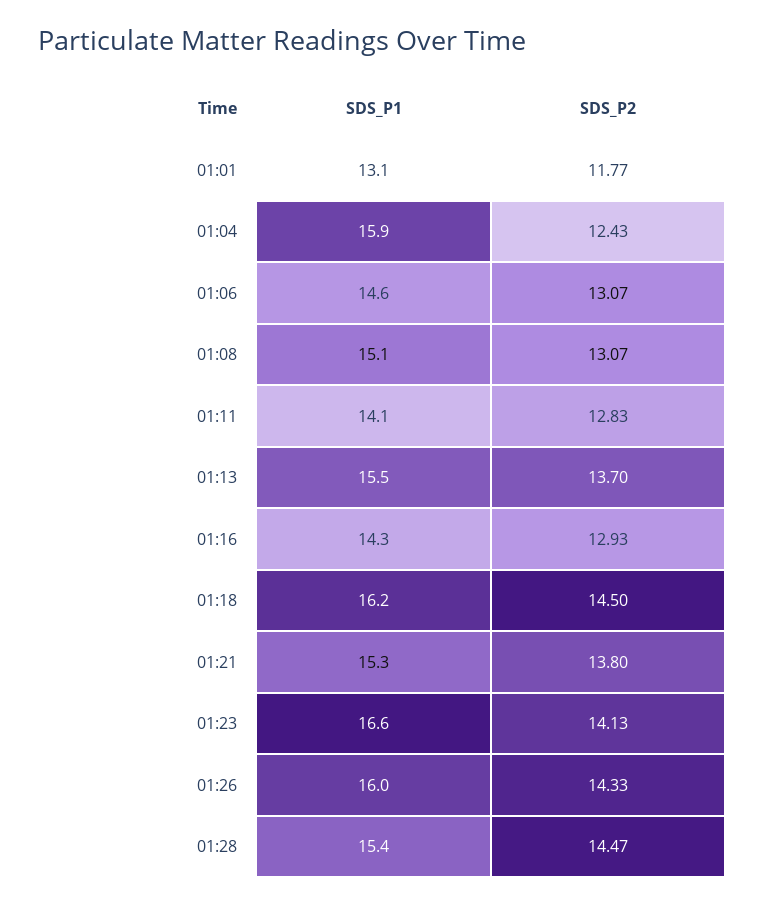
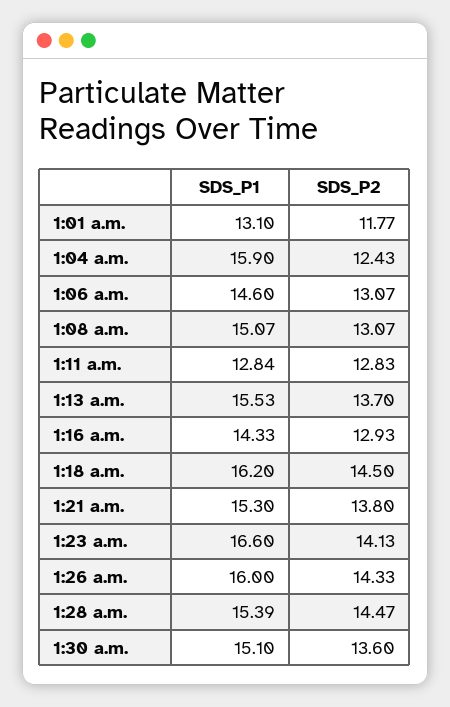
SDS_P1, 01:11: 14.1 -> 12.84
SDS_P1, 1:30 a.m.: none -> 15.1
SDS_P2, 1:30 a.m.: none -> 13.6

